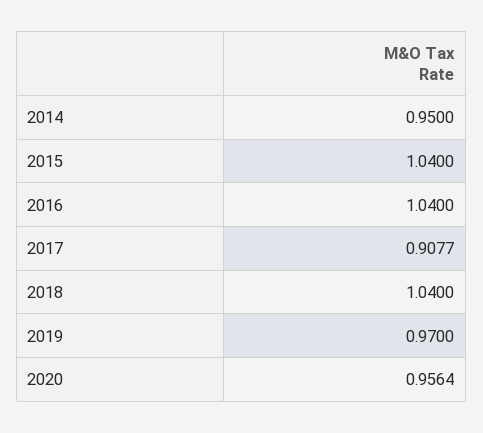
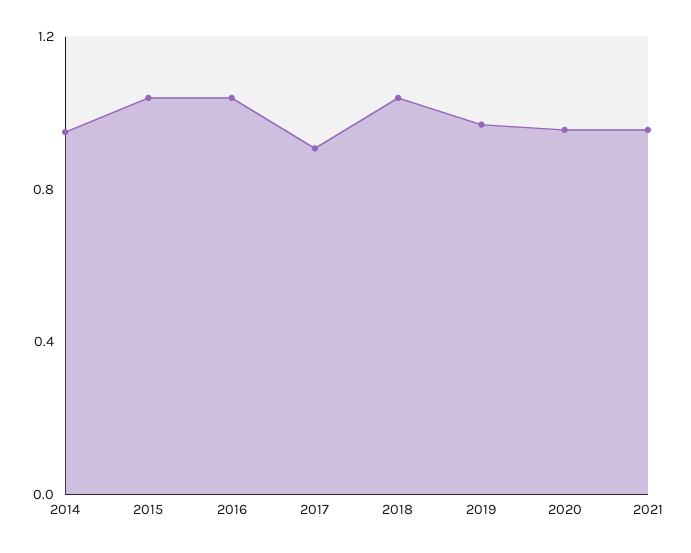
2021: none -> 0.95

